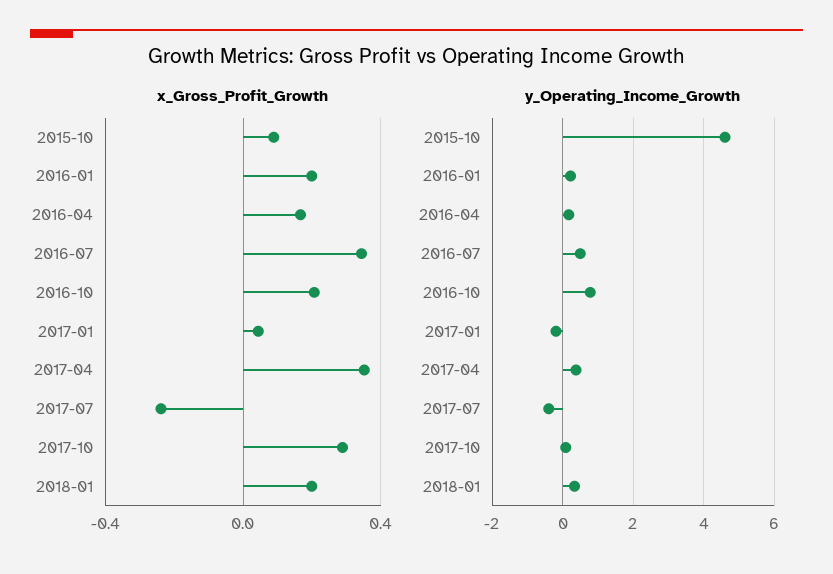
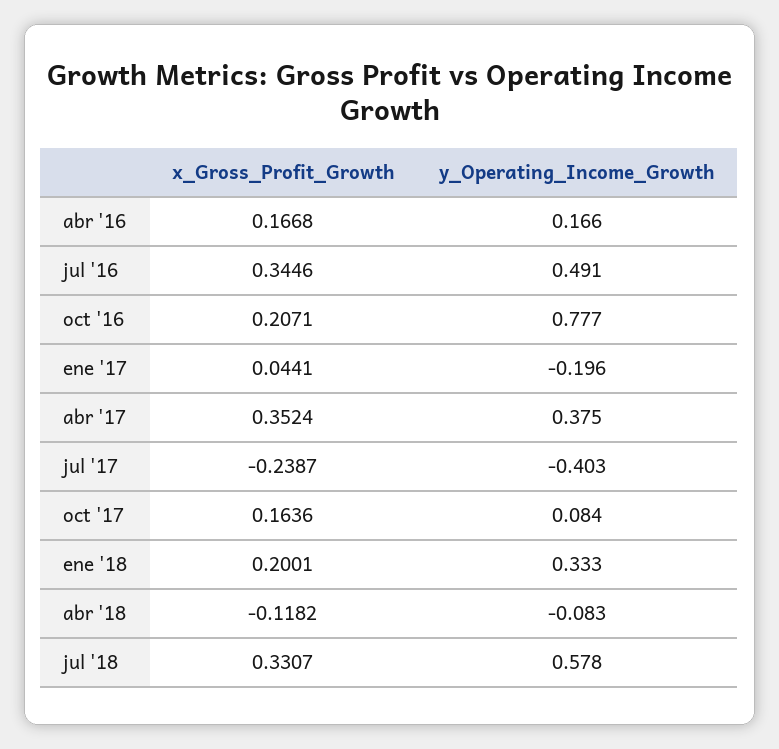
x_Gross_Profit_Growth, 2015-10: 0.1 -> none
x_Gross_Profit_Growth, 2016-01: 0.2 -> none
x_Gross_Profit_Growth, 2017-10: 0.3 -> 0.1636
y_Operating_Income_Growth, 2015-10: 4.6 -> none
y_Operating_Income_Growth, 2016-01: 0.2 -> none
x_Gross_Profit_Growth, abr '18: none -> -0.1182
y_Operating_Income_Growth, abr '18: none -> -0.083
x_Gross_Profit_Growth, jul '18: none -> 0.3307
y_Operating_Income_Growth, jul '18: none -> 0.578

